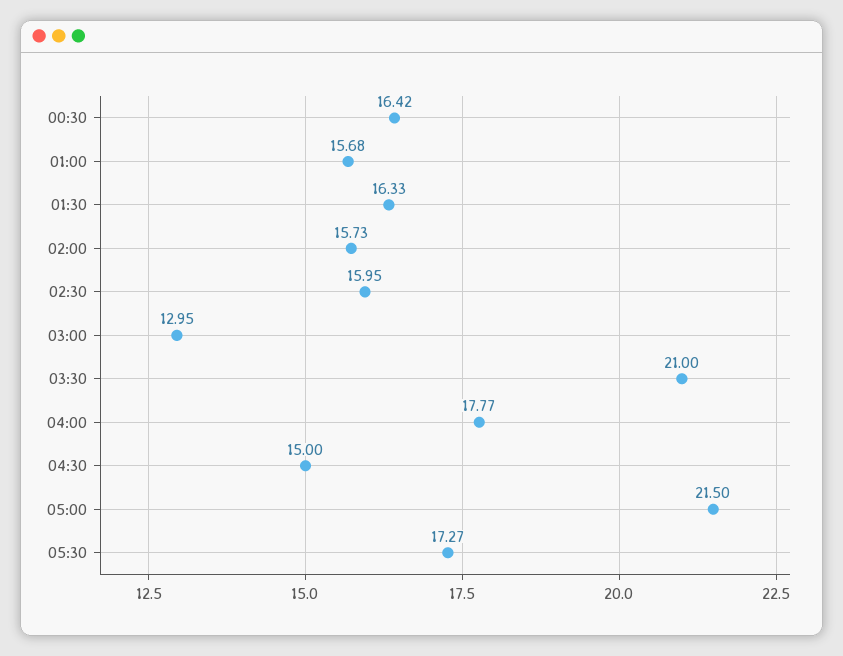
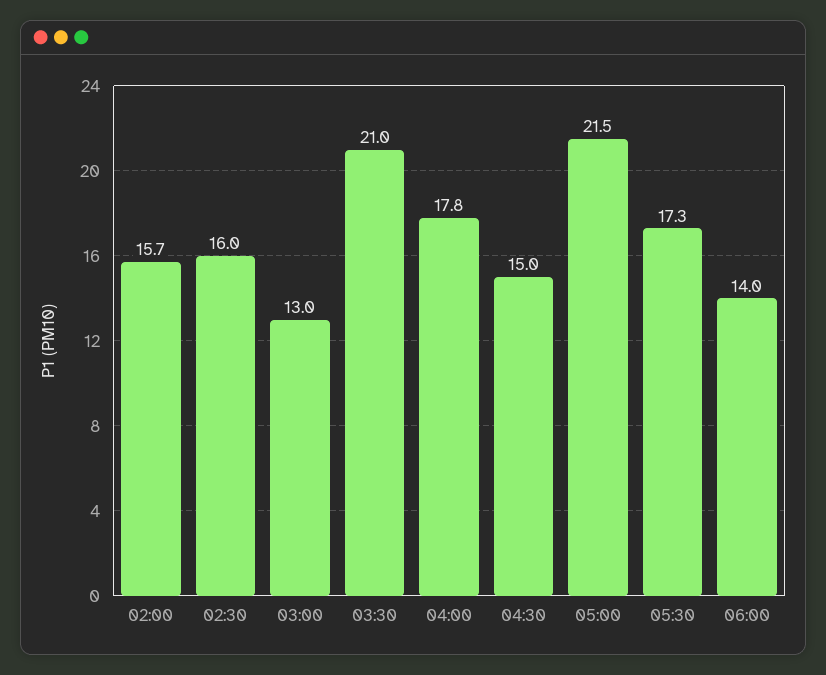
00:30: 16.42 -> none
01:00: 15.68 -> none
01:30: 16.33 -> none
06:00: none -> 14

